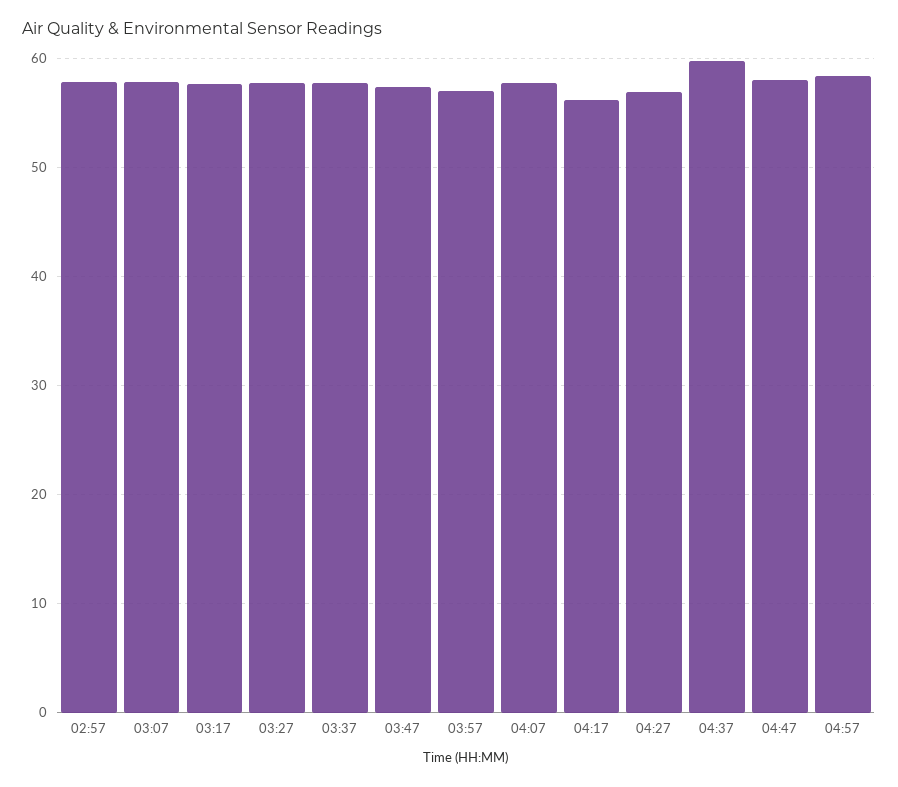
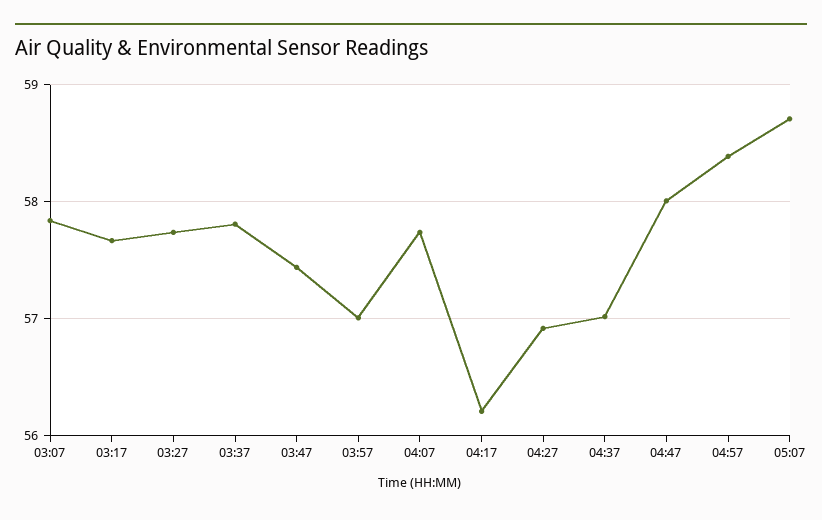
02:57: 58 -> none
04:37: 60 -> 57
05:07: none -> 58.7

